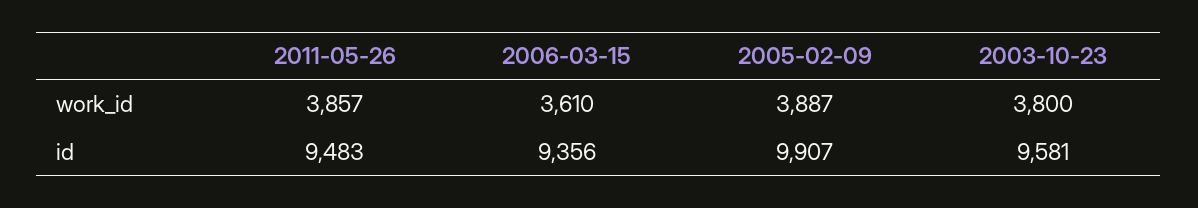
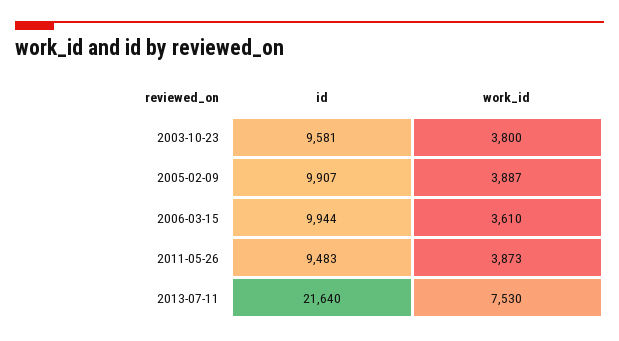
2011-05-26, work_id: 3857 -> 3873
2006-03-15, id: 9356 -> 9944
2013-07-11, id: none -> 21640
2013-07-11, work_id: none -> 7530

